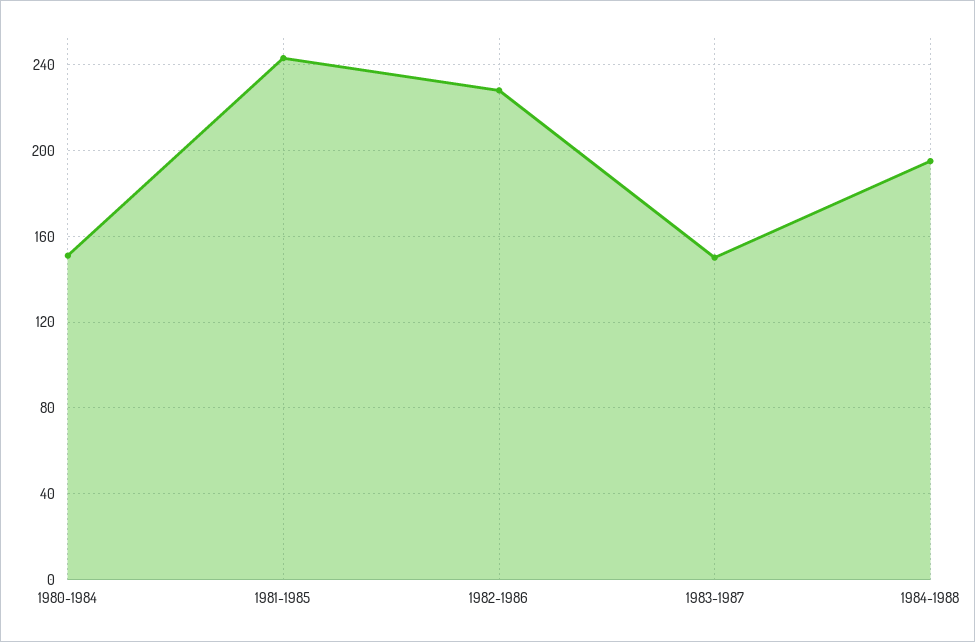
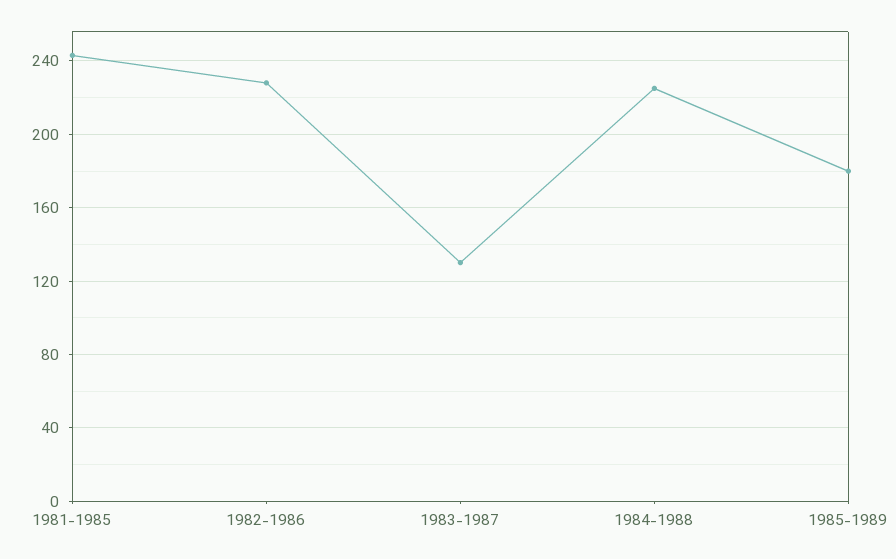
1980-1984: 150 -> none
1983-1987: 150 -> 130
1984-1988: 195 -> 225
1985-1989: none -> 180

